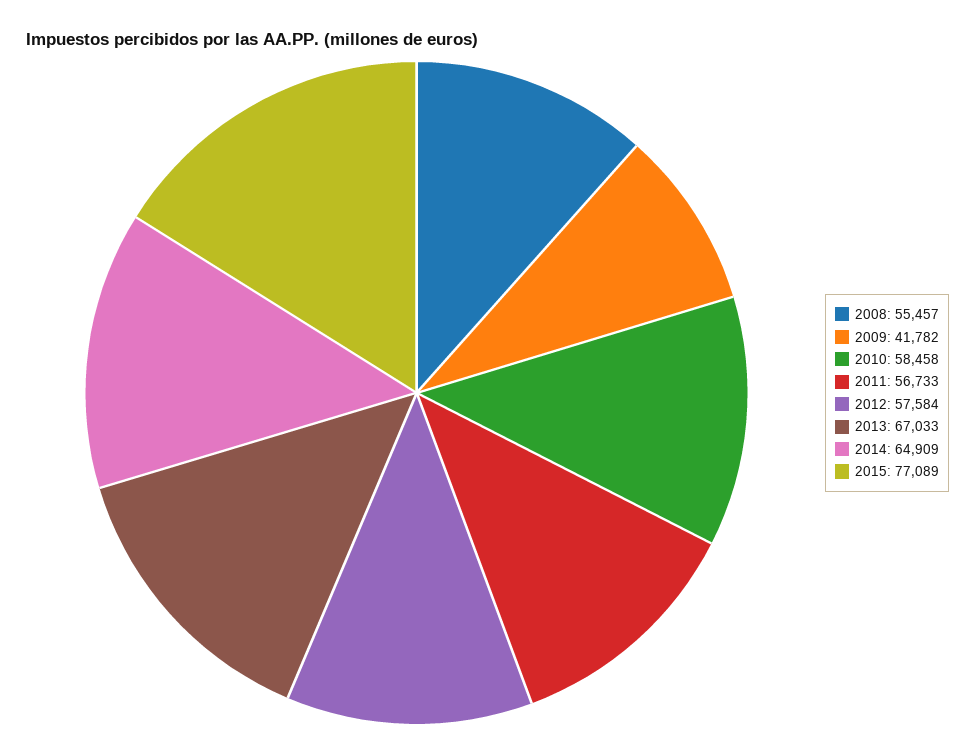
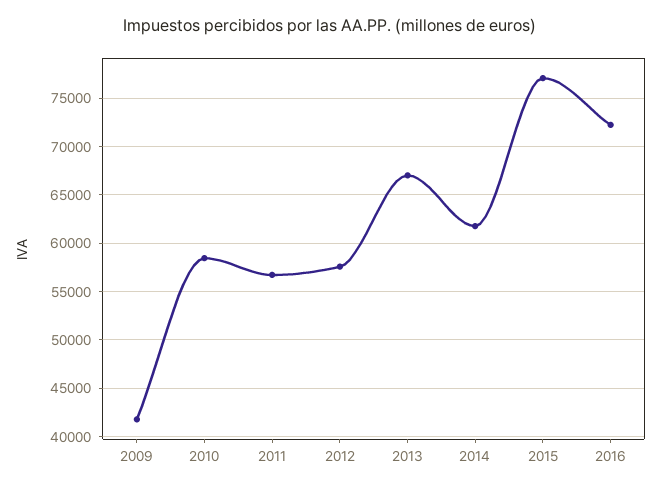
2008: 55457 -> none
2014: 64909 -> 62000
2016: none -> 72000

